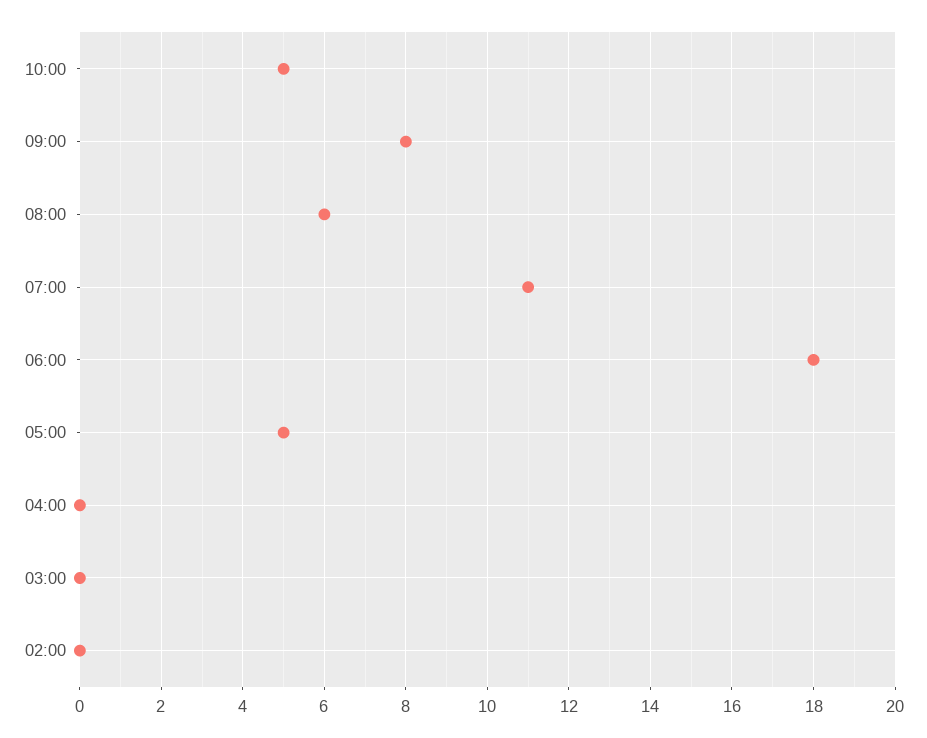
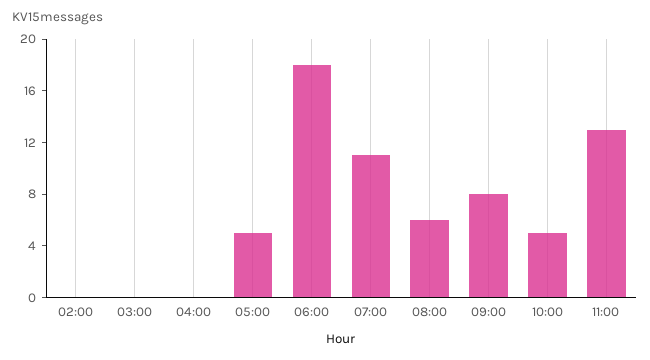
11:00: none -> 13

